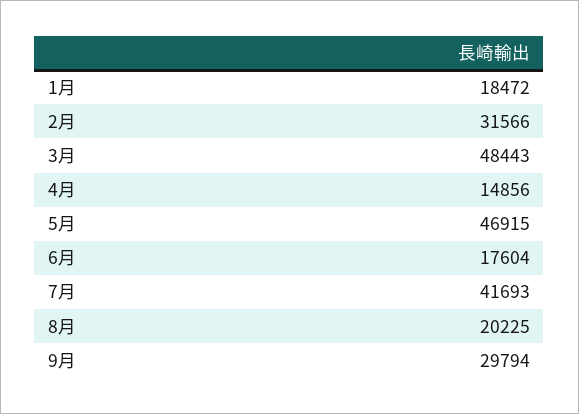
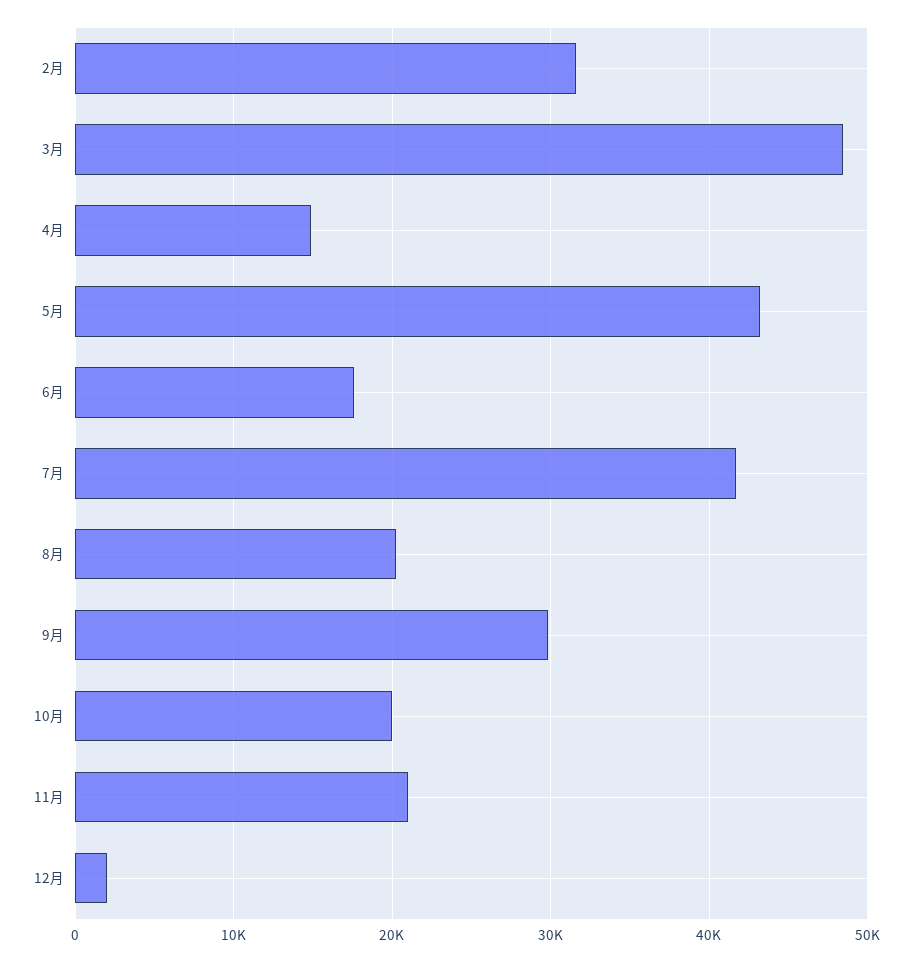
1月: 18472 -> none
5月: 46915 -> 43000
10月: none -> 20000
11月: none -> 21000
12月: none -> 2000

